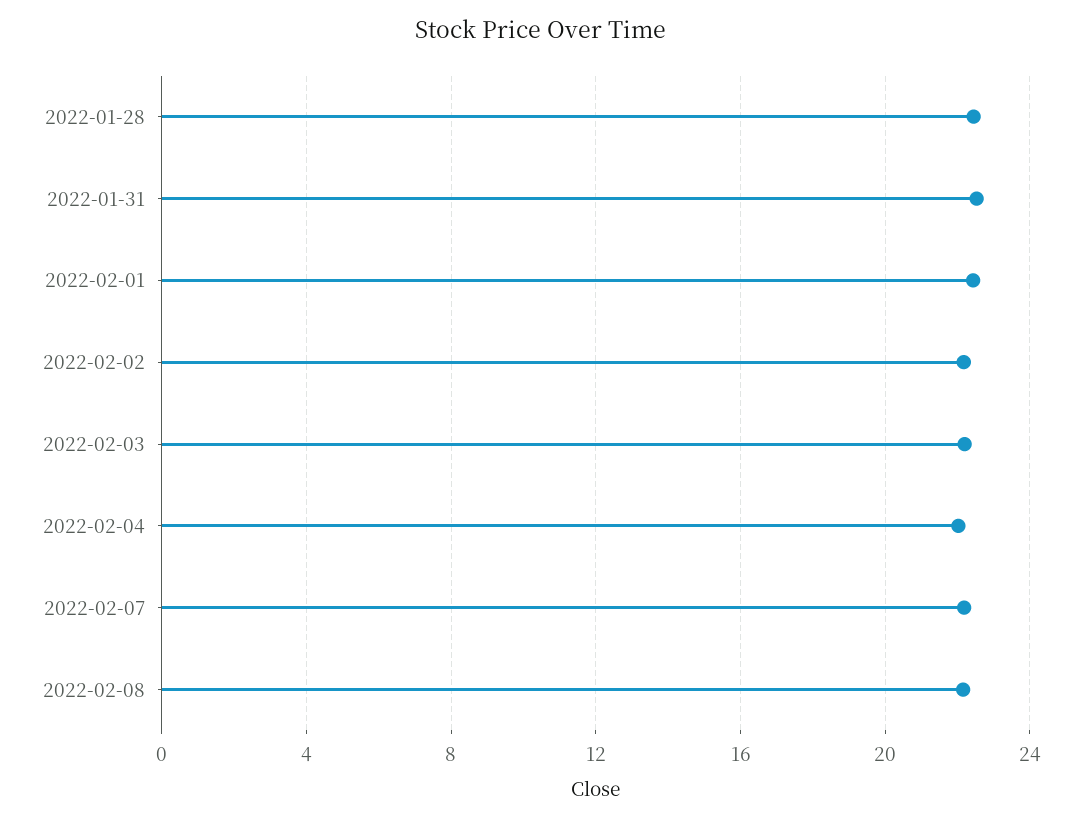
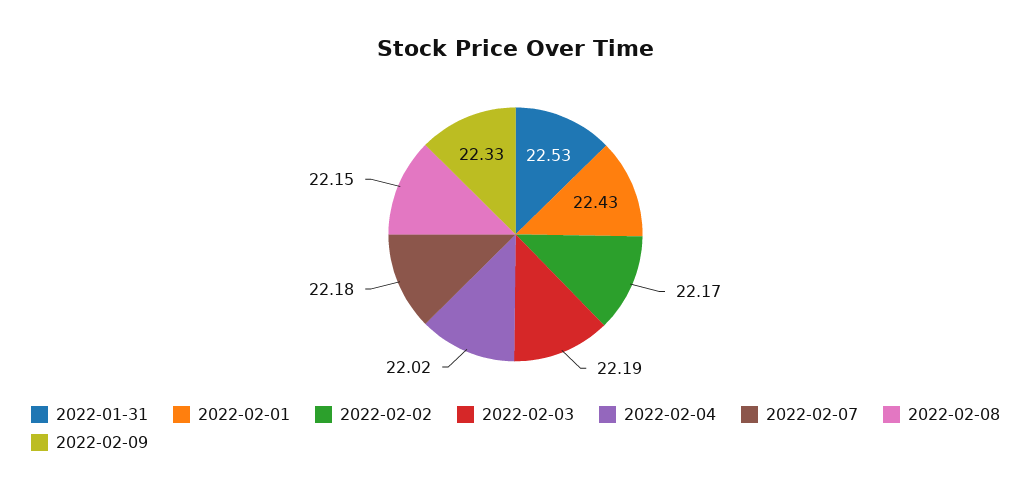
2022-01-28: 22.5 -> none
2022-02-09: none -> 22.33

